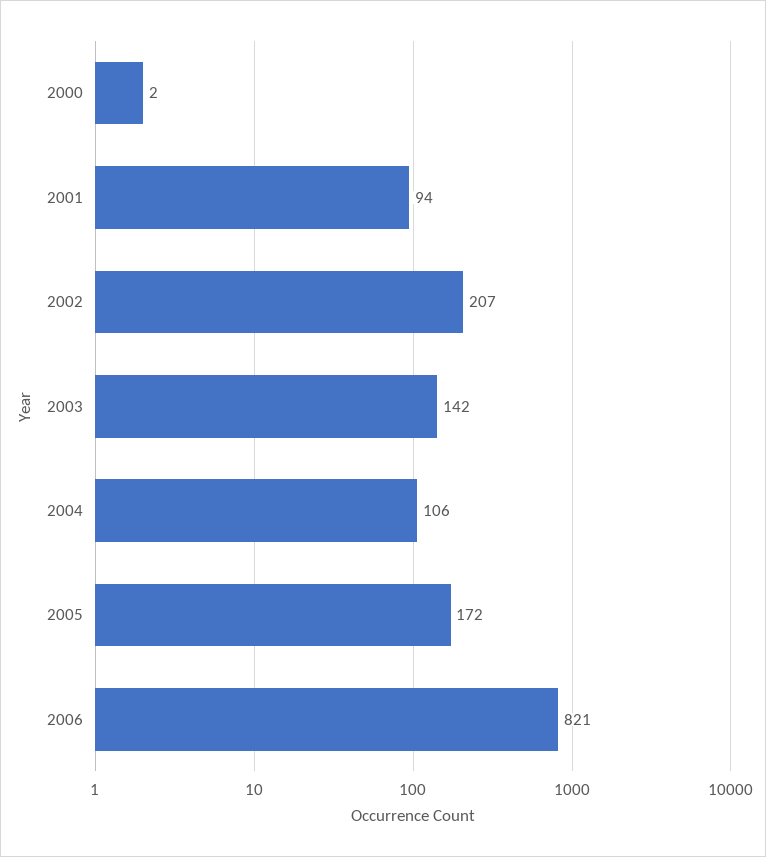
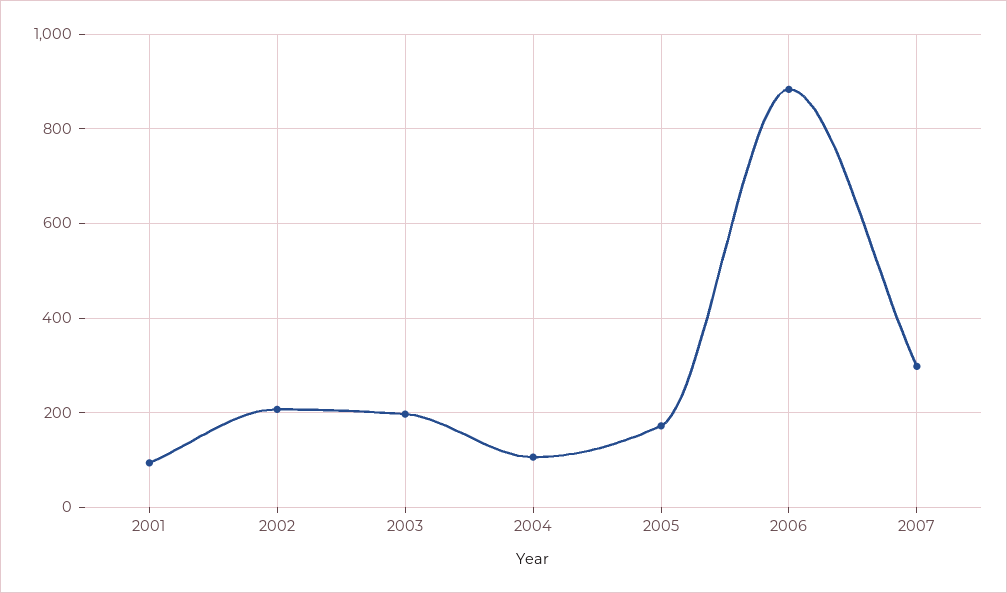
2000: 2 -> none
2003: 142 -> 200
2006: 821 -> 880
2007: none -> 300

